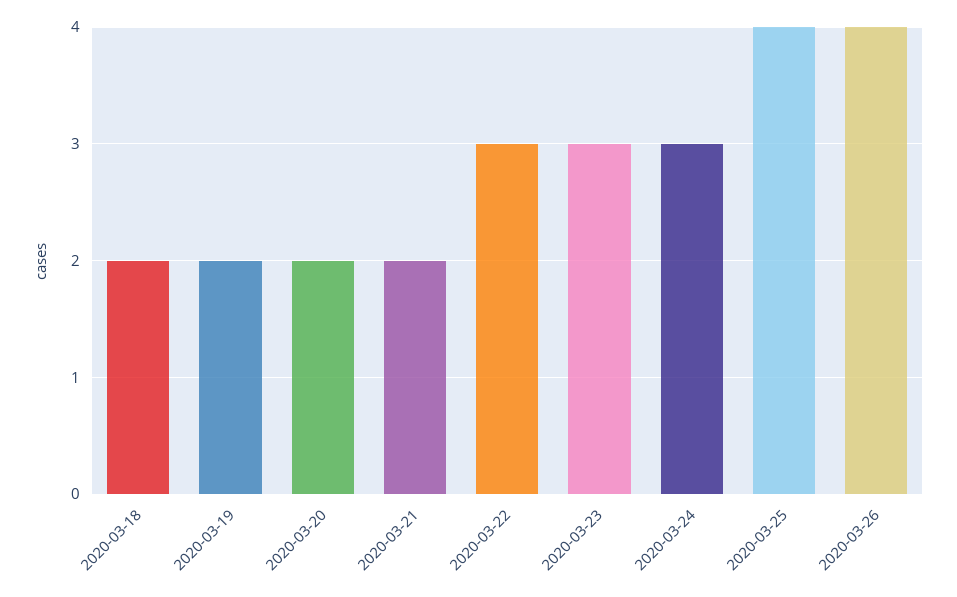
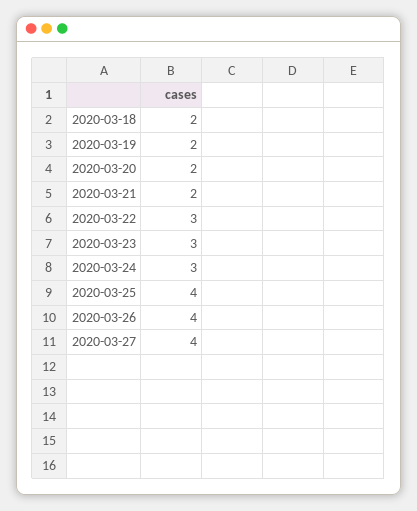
2020-03-27: none -> 4

